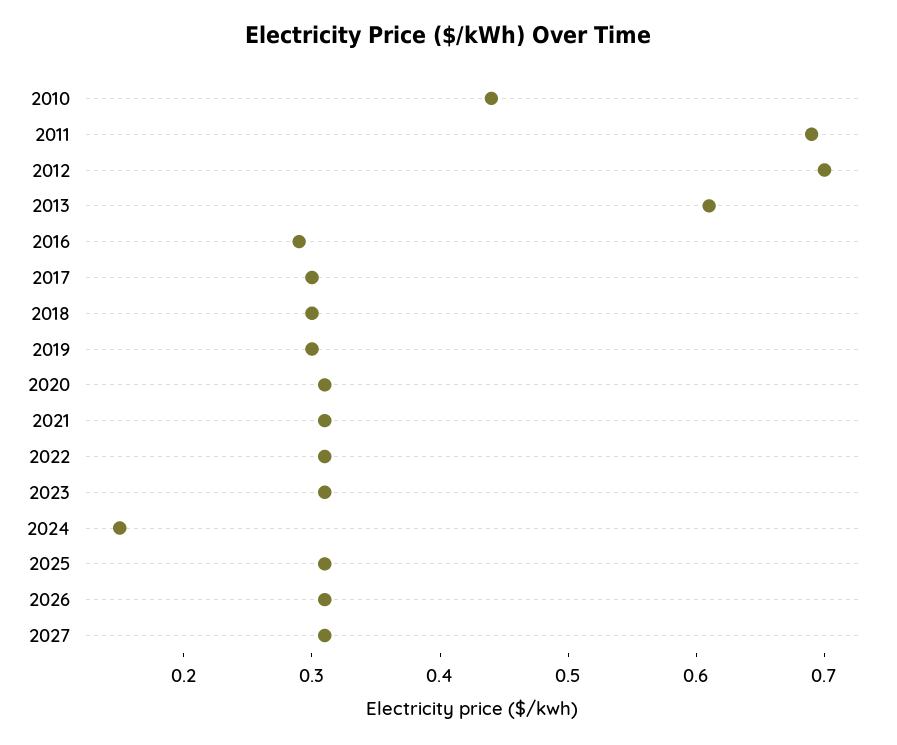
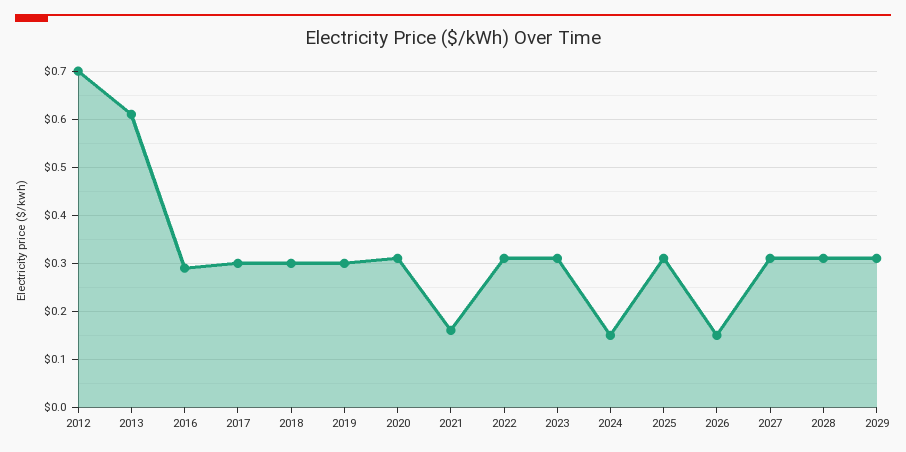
2010: 0.44 -> none
2011: 0.69 -> none
2021: 0.31 -> 0.15
2026: 0.31 -> 0.15
2028: none -> 0.3
2029: none -> 0.3

